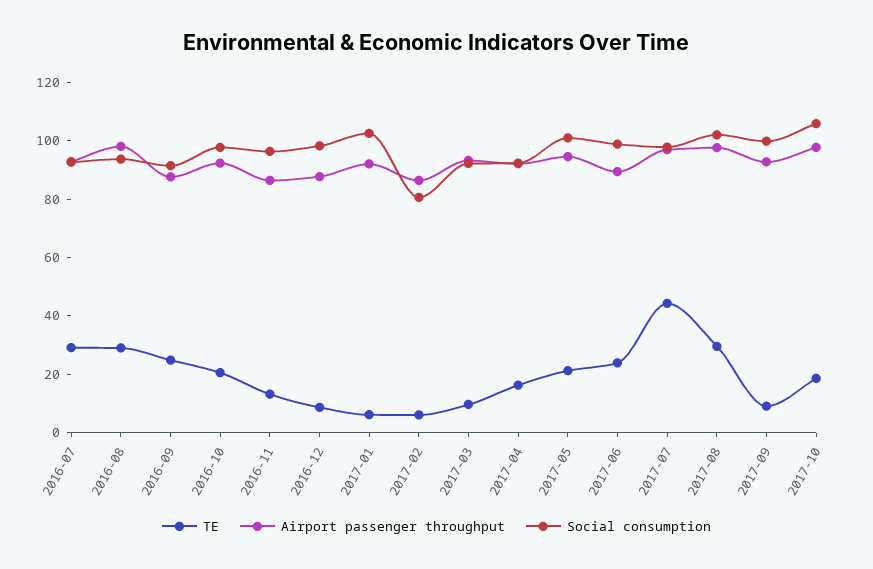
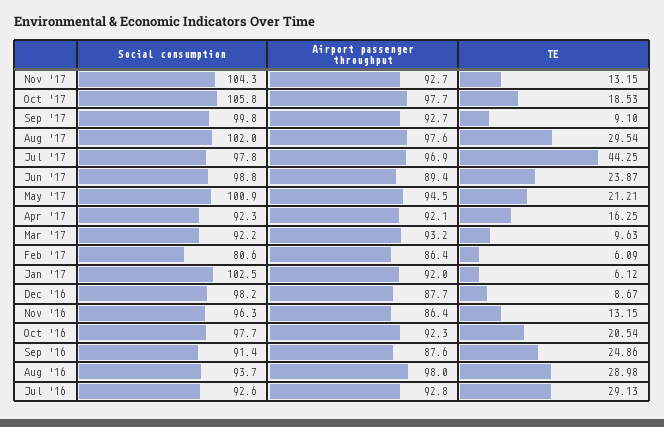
Social consumption, Nov '17: none -> 104.3
Airport passenger throughput, Nov '17: none -> 92.7
TE, Nov '17: none -> 13.15

